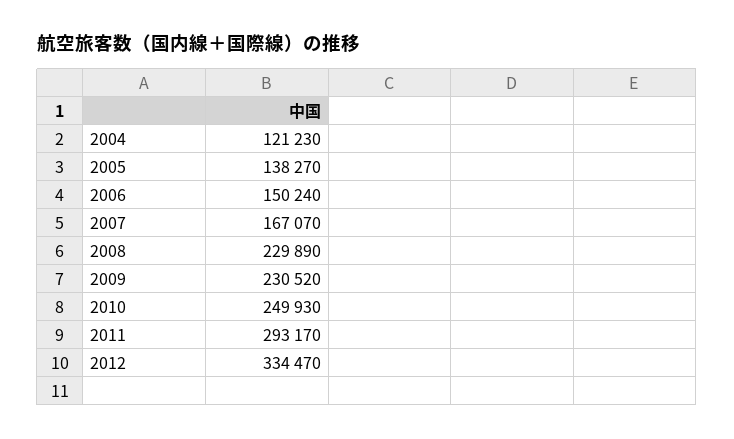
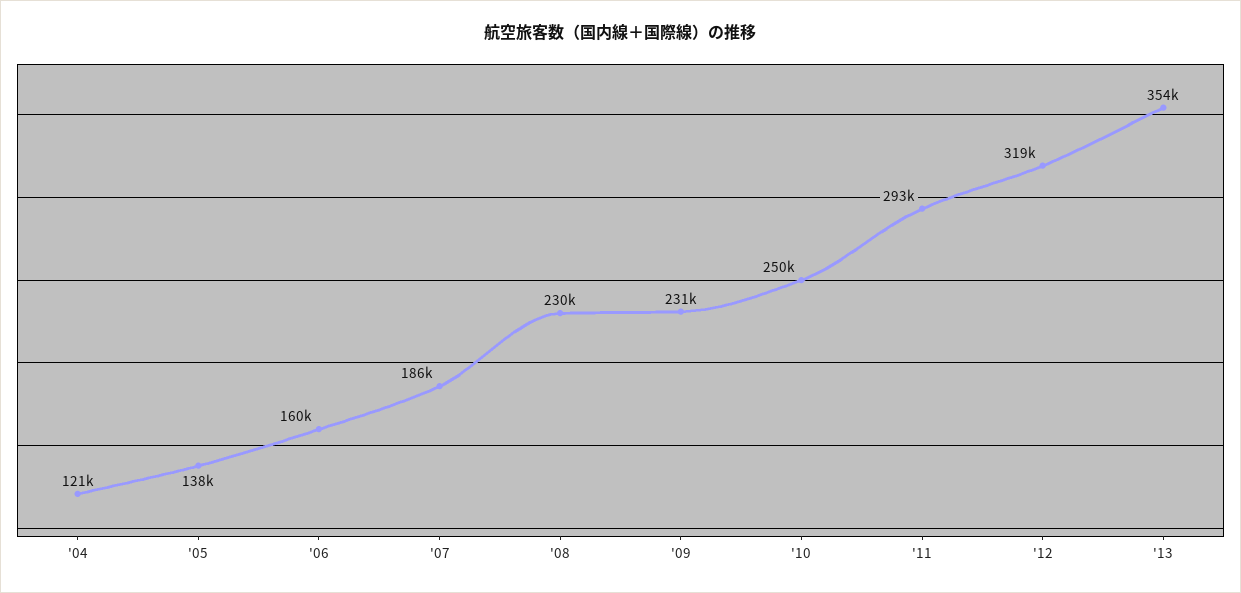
2006: 150240 -> 160000
2007: 167070 -> 186000
2012: 334470 -> 319000
'13: none -> 354000

